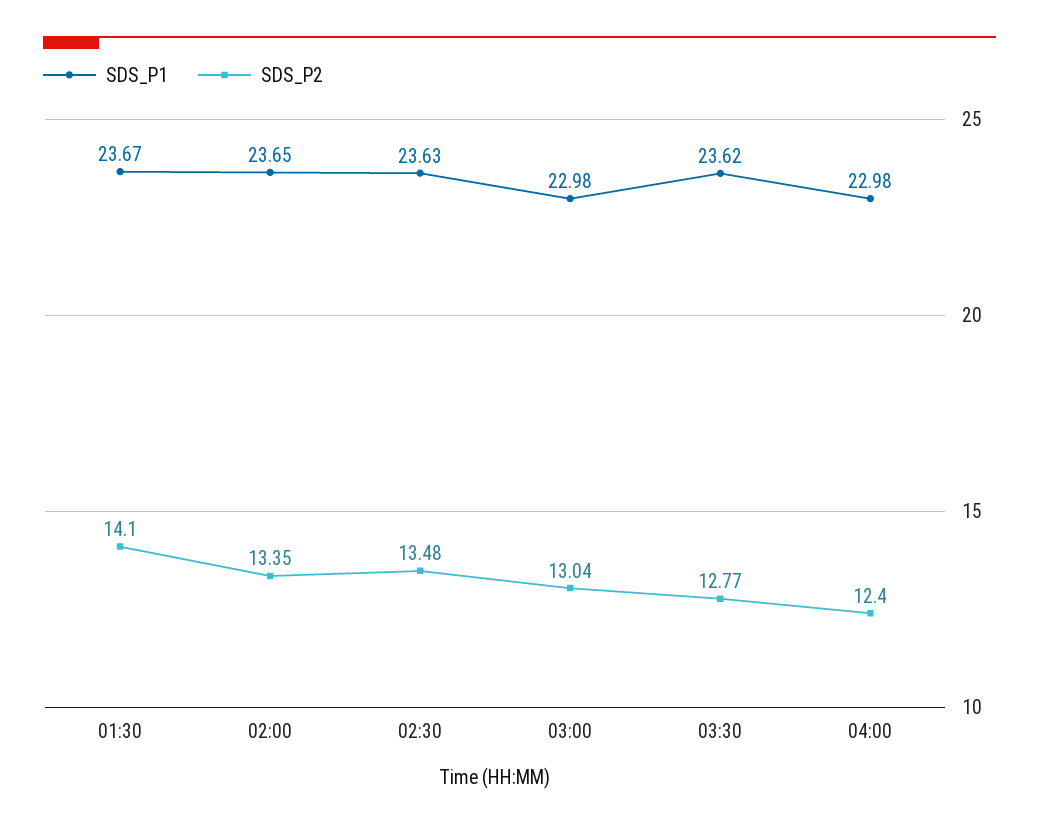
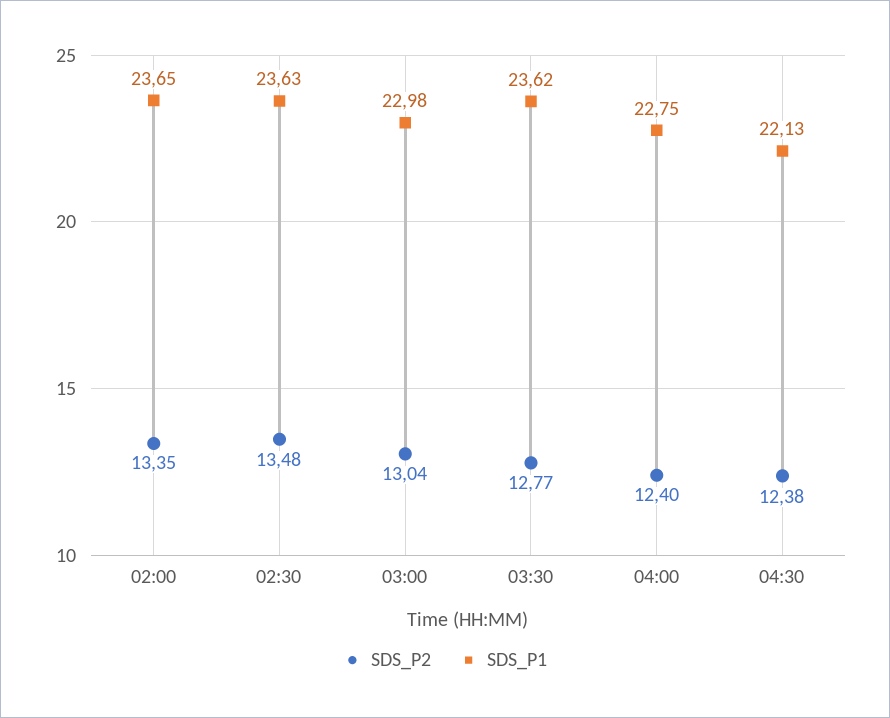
SDS_P1, 01:30: 23.67 -> none
SDS_P2, 01:30: 14.1 -> none
SDS_P1, 04:00: 22.98 -> 22.75
SDS_P2, 04:30: none -> 12.38
SDS_P1, 04:30: none -> 22.13

